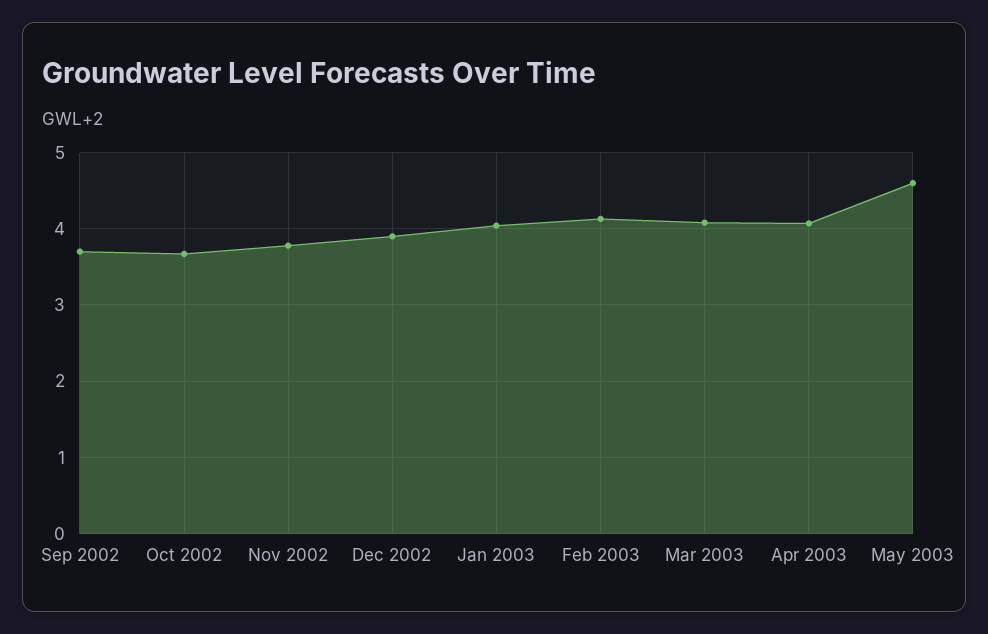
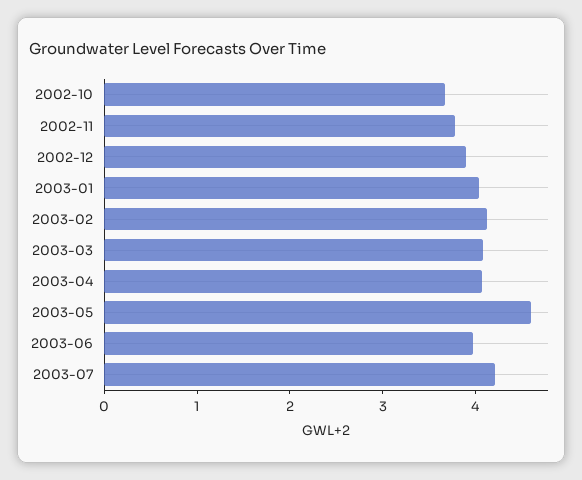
Sep 2002: 3.7 -> none
2003-06: none -> 4
2003-07: none -> 4.2

